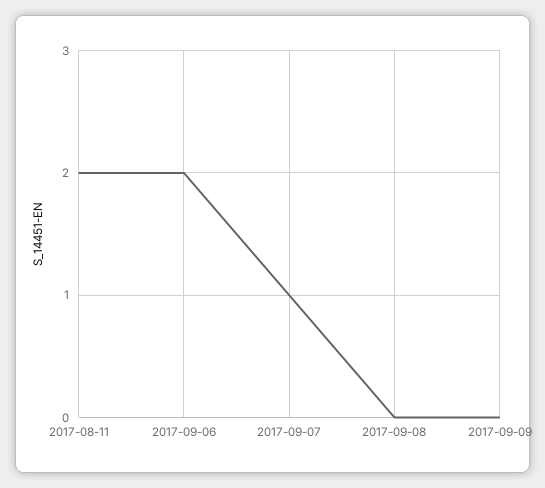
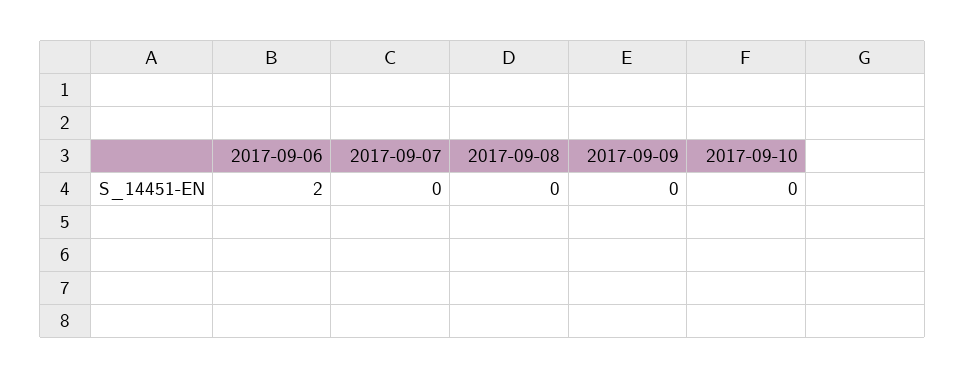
2017-08-11: 2 -> none
2017-09-07: 1 -> 0
2017-09-10: none -> 0

